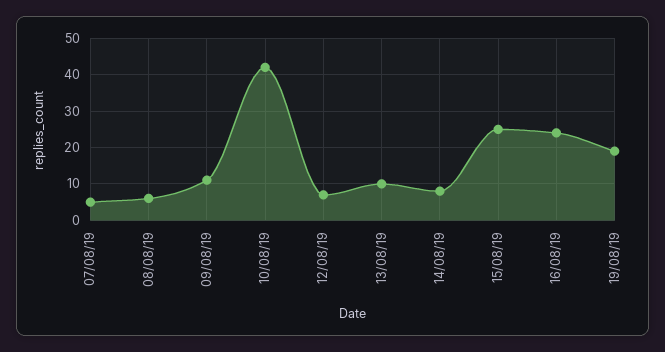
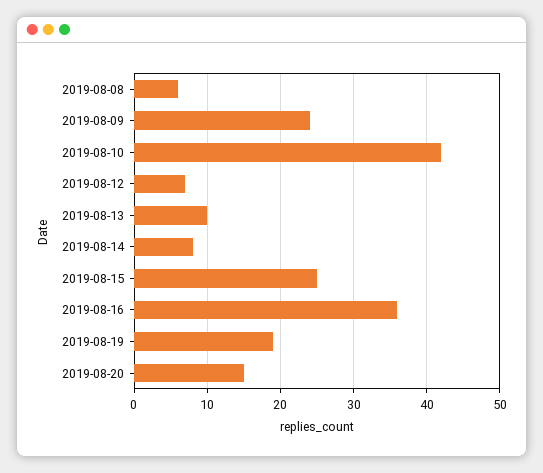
07/08/19: 5 -> none
09/08/19: 10 -> 24
16/08/19: 25 -> 36
2019-08-20: none -> 15

